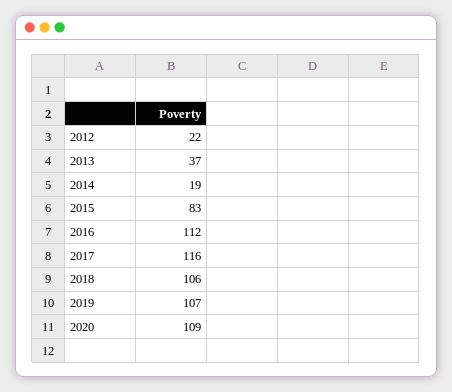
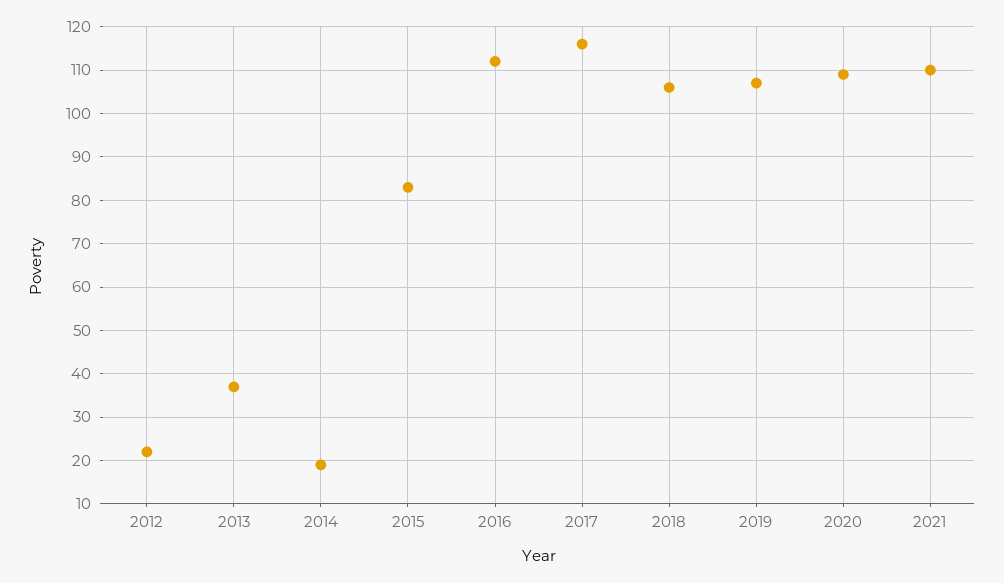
2021: none -> 110

